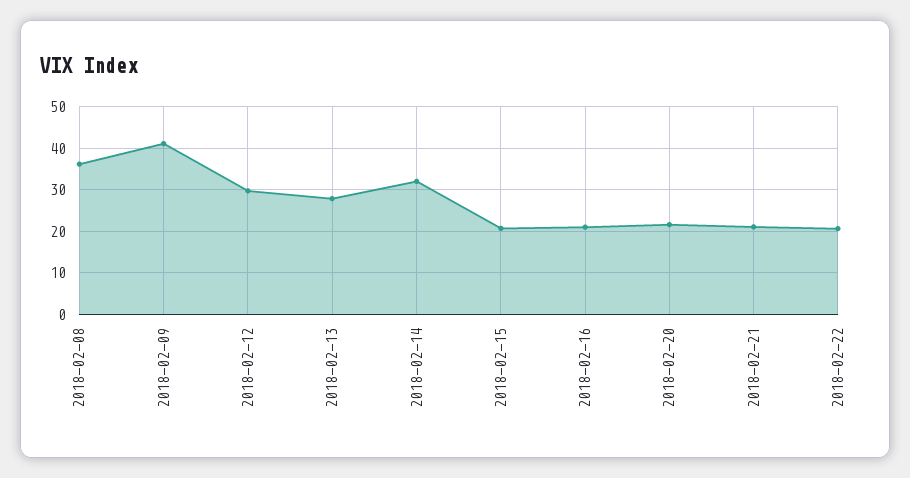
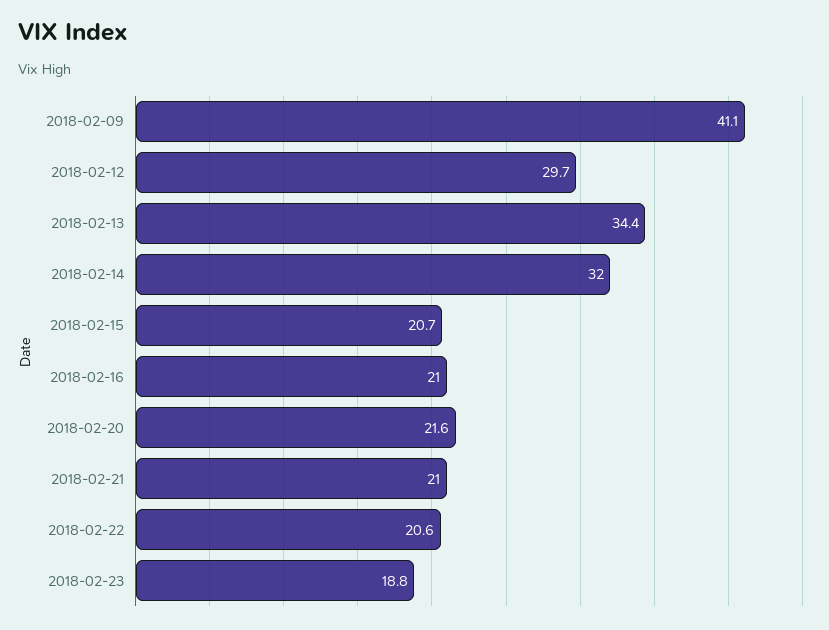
2018-02-08: 36 -> none
2018-02-13: 28 -> 34.4
2018-02-23: none -> 18.8

